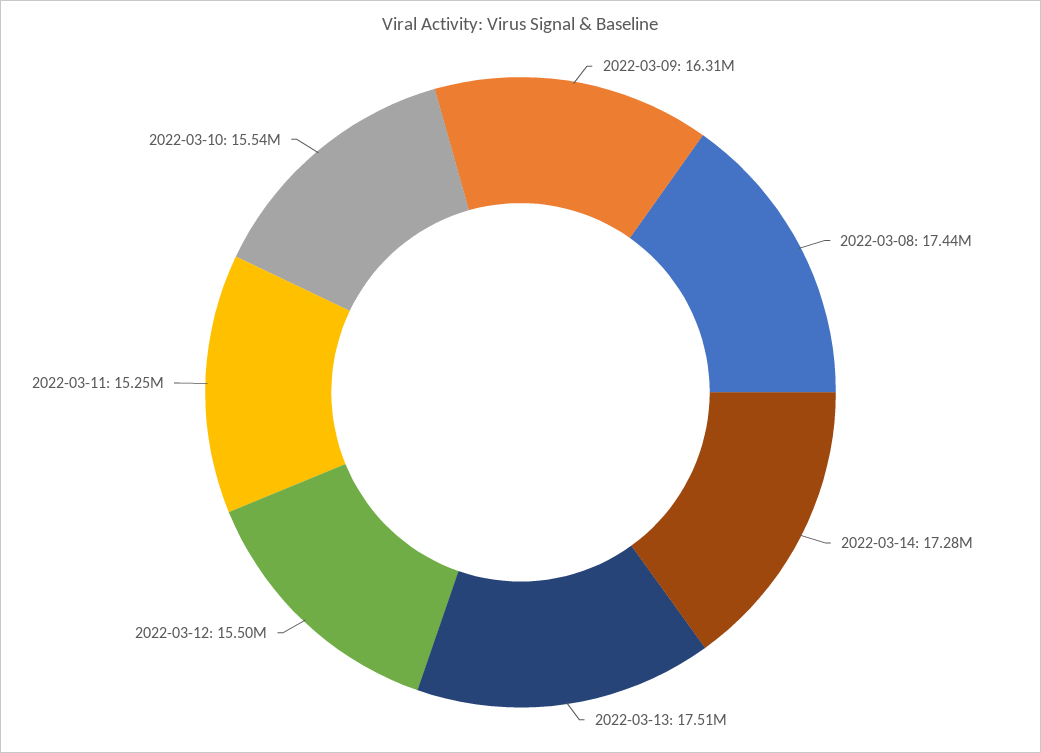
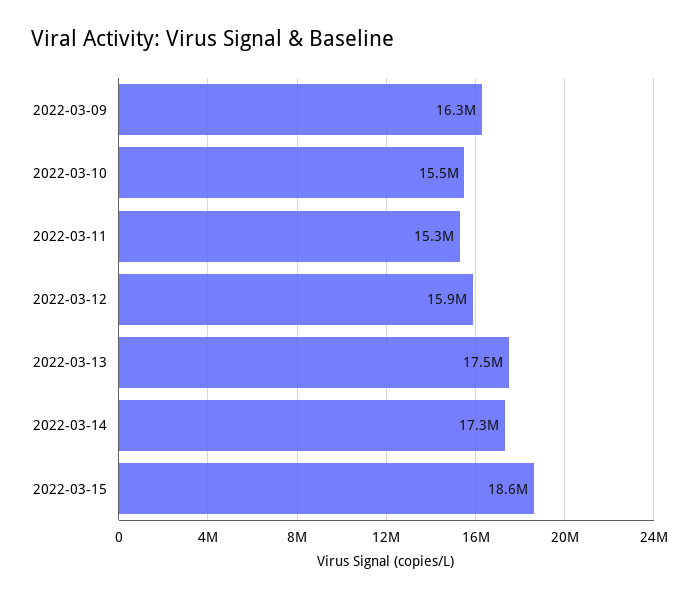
2022-03-08: 17440000 -> none
2022-03-12: 15500000 -> 15900000
2022-03-15: none -> 18600000

